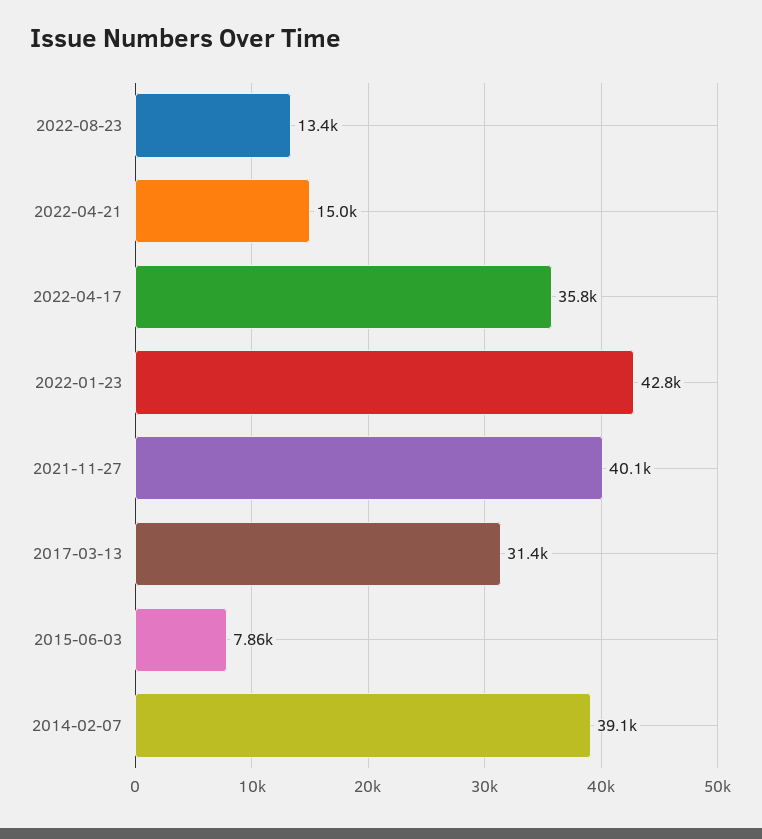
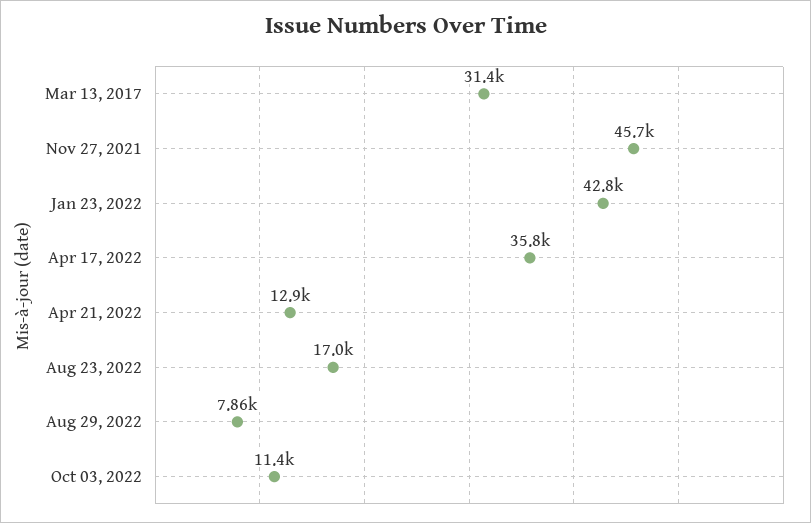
2022-08-23: 13400 -> 17000
2022-04-21: 15000 -> 12900
2021-11-27: 40100 -> 45700
2015-06-03: 7860 -> none
2014-02-07: 39100 -> none
Aug 29, 2022: none -> 7860
Oct 03, 2022: none -> 11400

